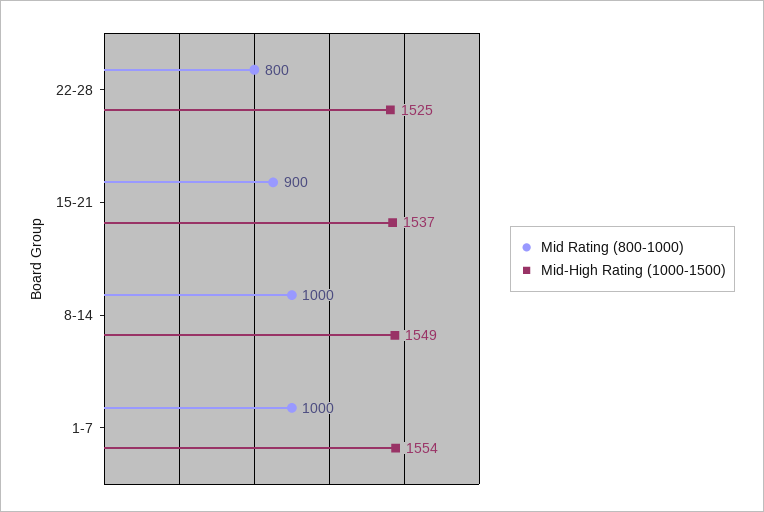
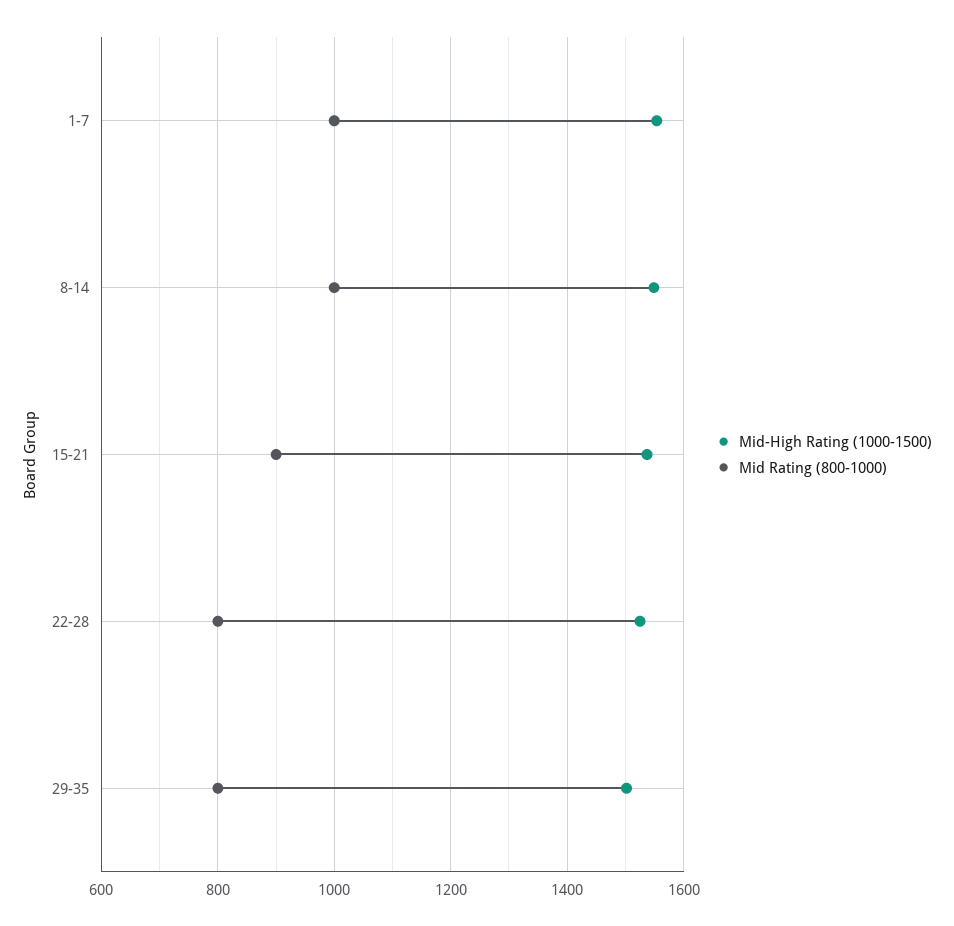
Mid-High Rating (1000-1500), 29-35: none -> 1500
Mid Rating (800-1000), 29-35: none -> 800

